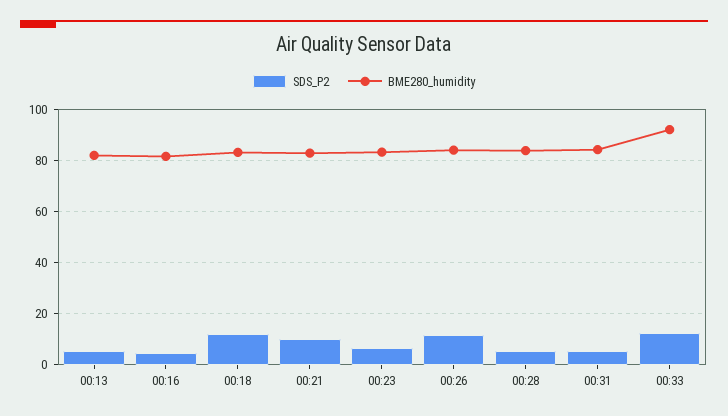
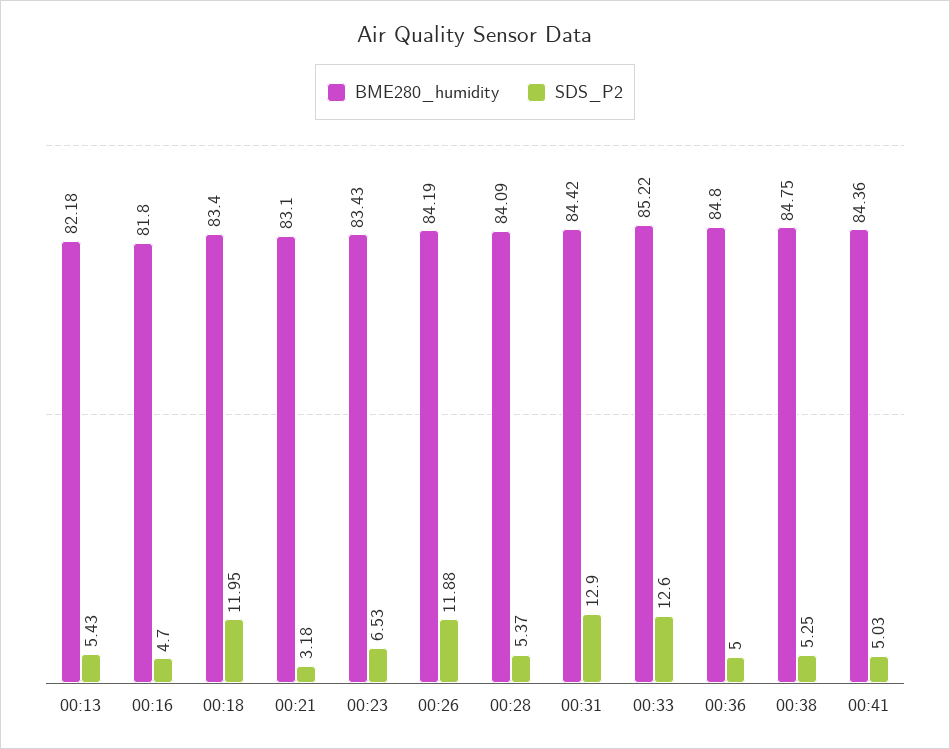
SDS_P2, 00:21: 10 -> 3.18
SDS_P2, 00:31: 5 -> 12.9
BME280_humidity, 00:33: 92.5 -> 85.22
BME280_humidity, 00:36: none -> 84.8
SDS_P2, 00:36: none -> 5
BME280_humidity, 00:38: none -> 84.75
SDS_P2, 00:38: none -> 5.25
BME280_humidity, 00:41: none -> 84.36
SDS_P2, 00:41: none -> 5.03

